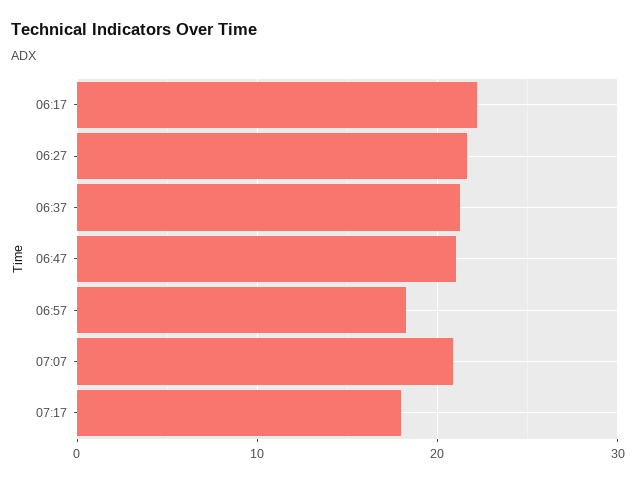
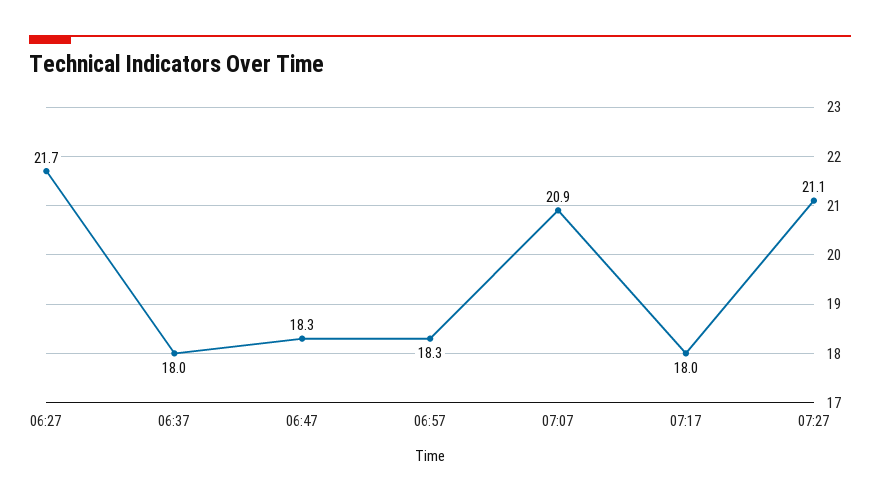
06:17: 22 -> none
06:37: 21 -> 18
06:47: 21 -> 18.3
07:27: none -> 21.1

